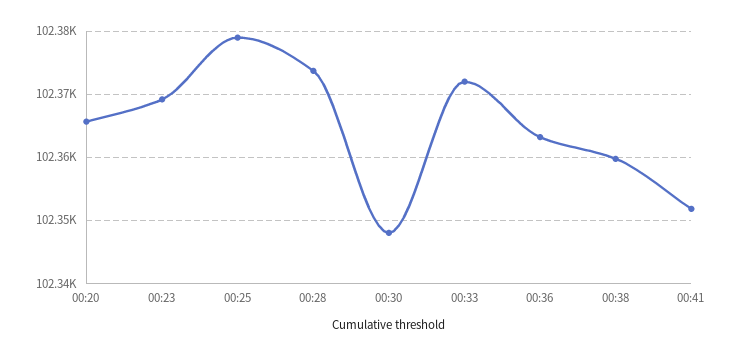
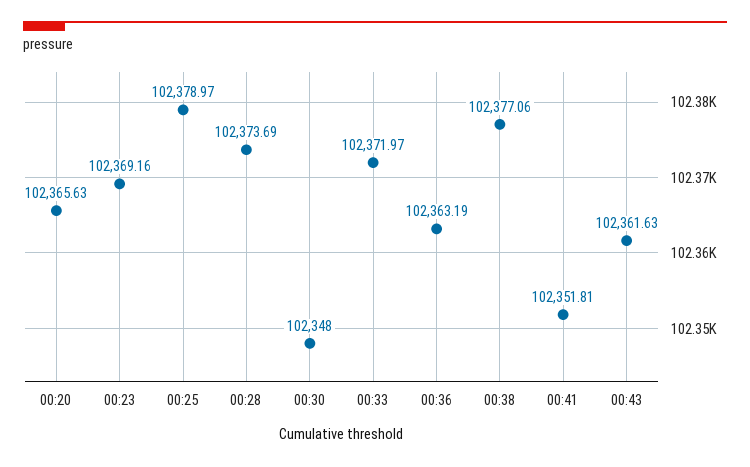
00:38: 102360 -> 102377.06
00:43: none -> 102361.63

